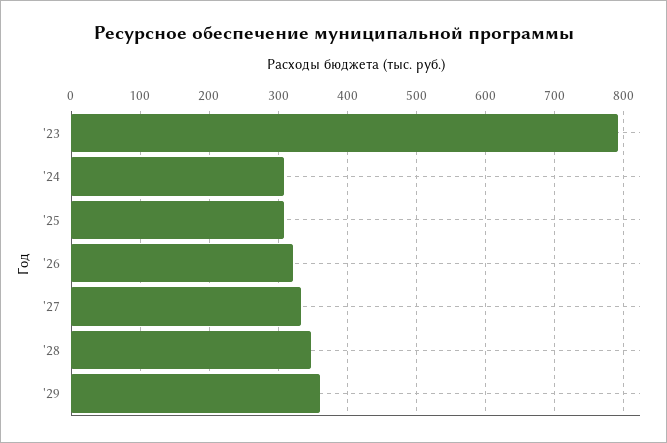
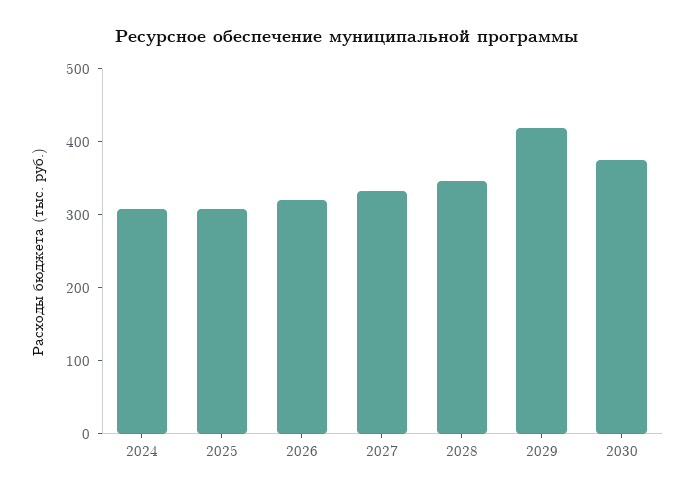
'23: 790 -> none
'29: 360 -> 420
2030: none -> 380

